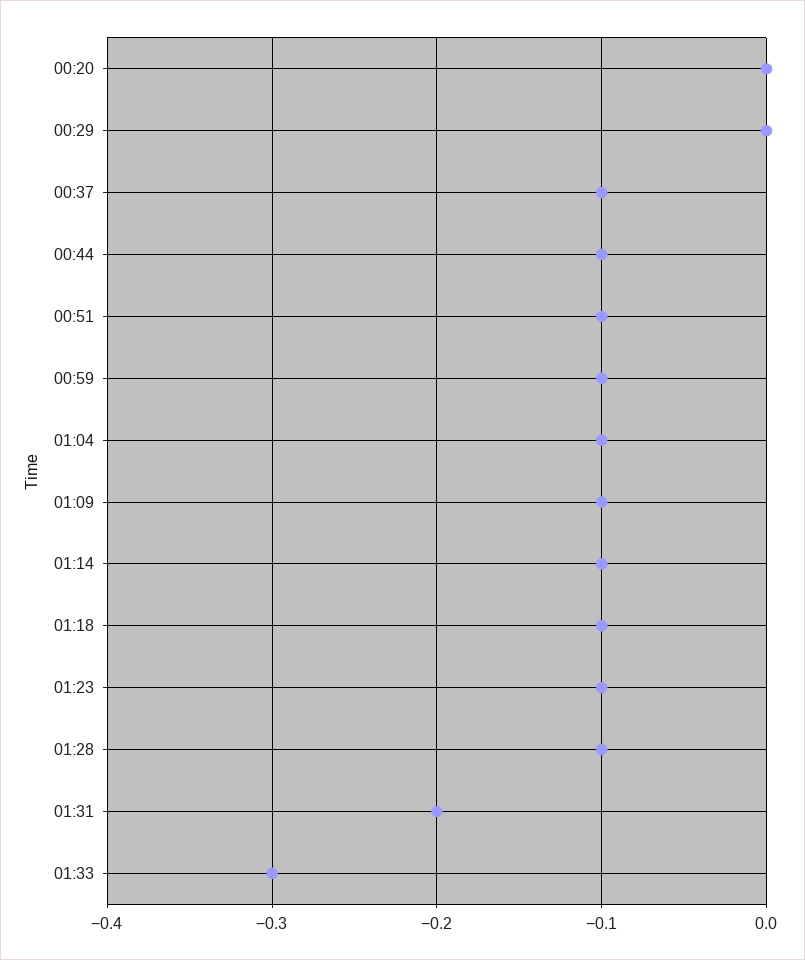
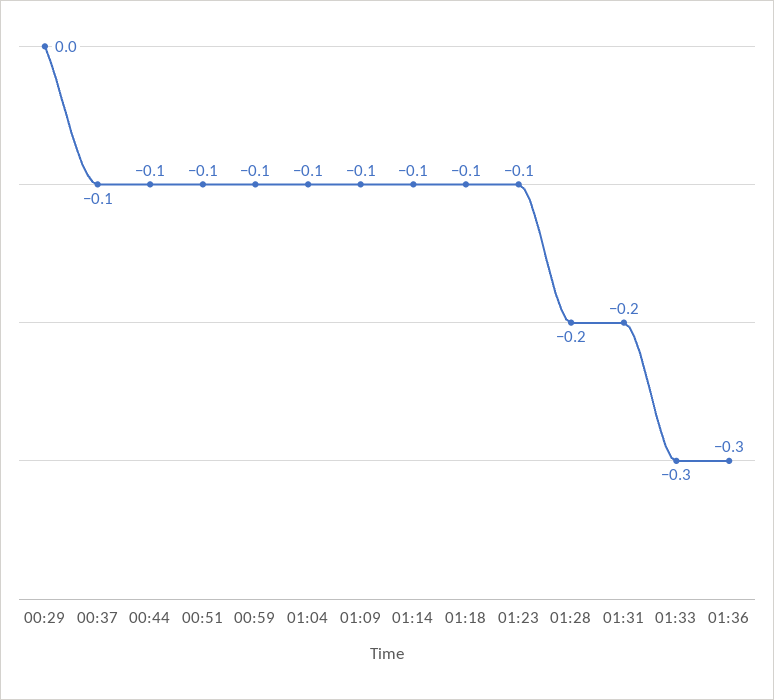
00:20: 0 -> none
01:28: -0.1 -> -0.2
01:36: none -> -0.3

